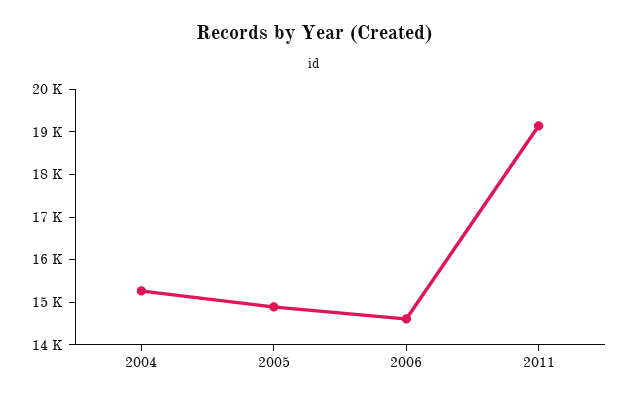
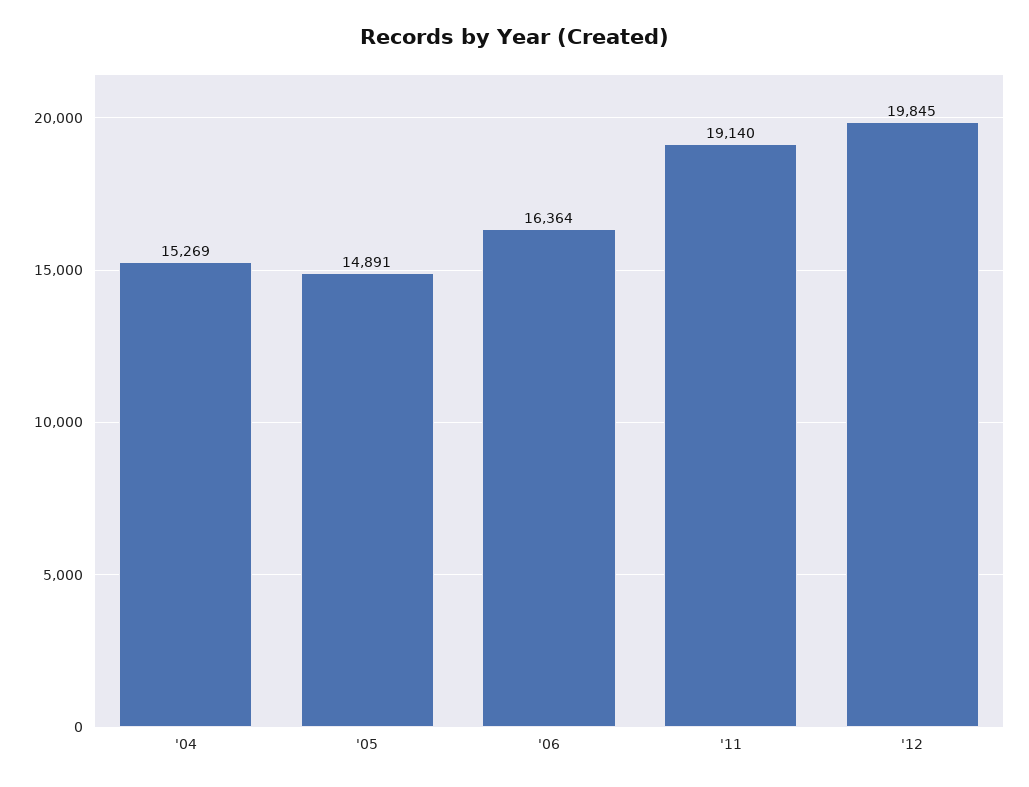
2006: 14600 -> 16364
'12: none -> 19845

